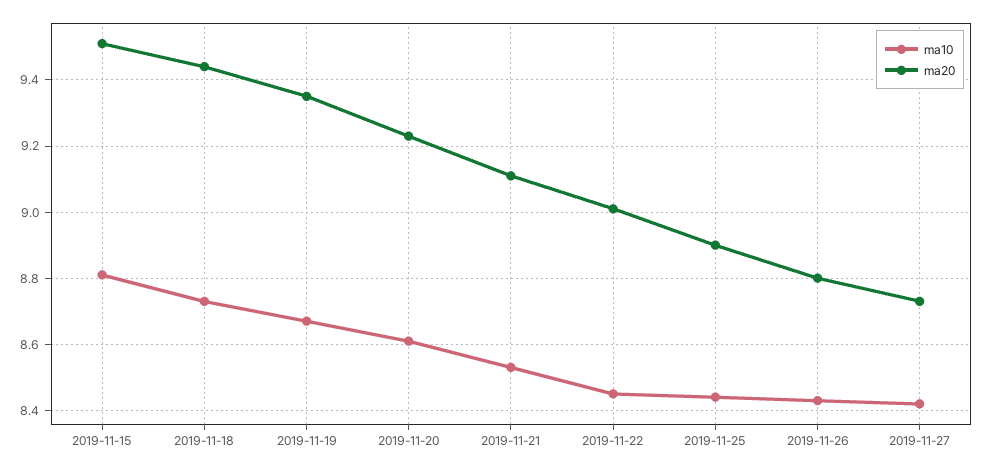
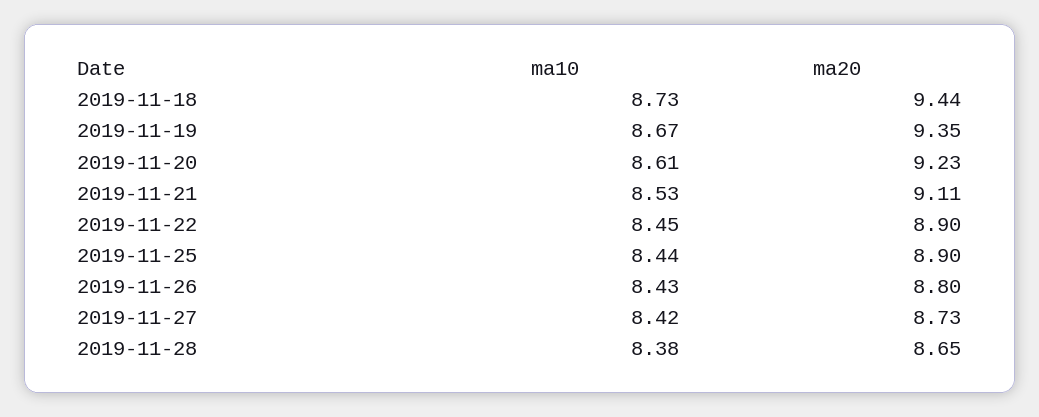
ma10, 2019-11-15: 8.8 -> none
ma20, 2019-11-15: 9.5 -> none
ma20, 2019-11-22: 9 -> 8.9
ma10, 2019-11-28: none -> 8.38
ma20, 2019-11-28: none -> 8.65

